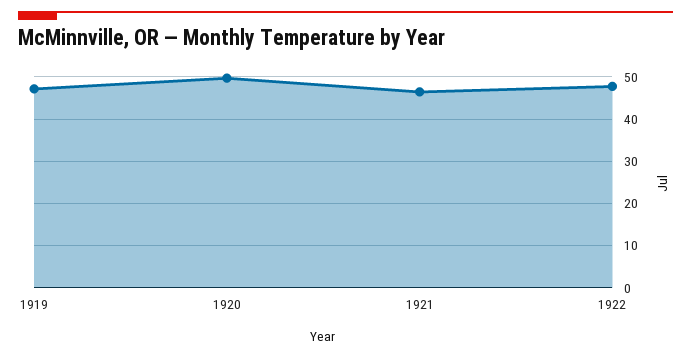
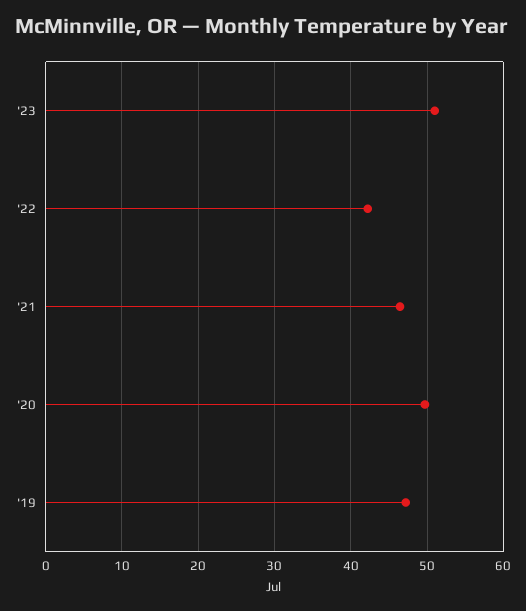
1922: 48 -> 42
'23: none -> 51

